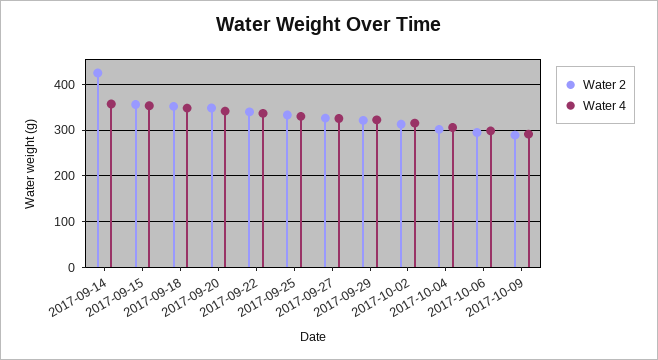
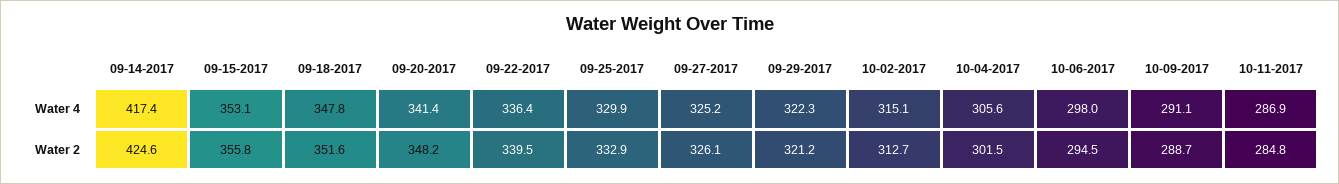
Water 4, 2017-09-14: 360 -> 417.4
Water 4, 10-11-2017: none -> 286.9
Water 2, 10-11-2017: none -> 284.8

